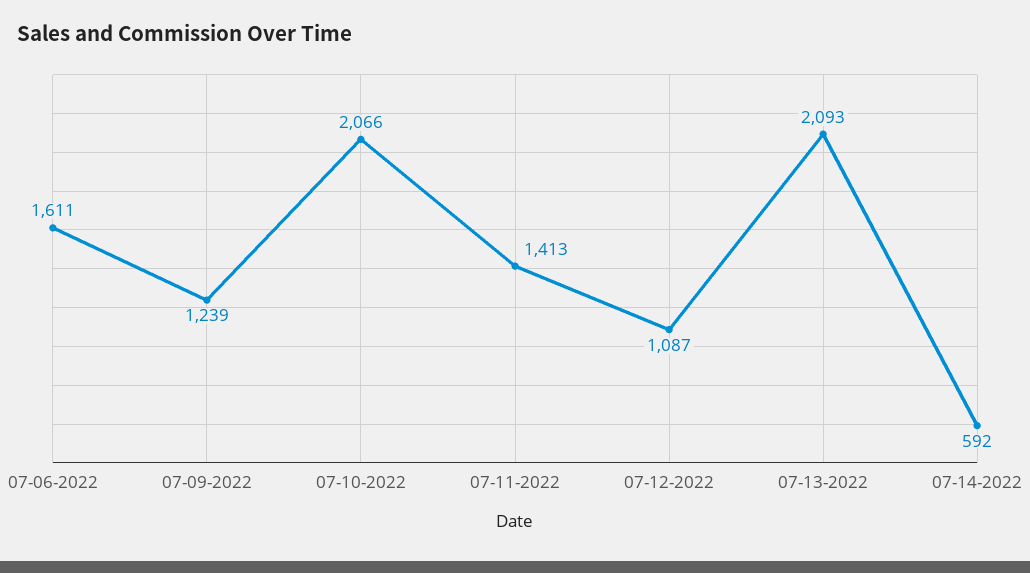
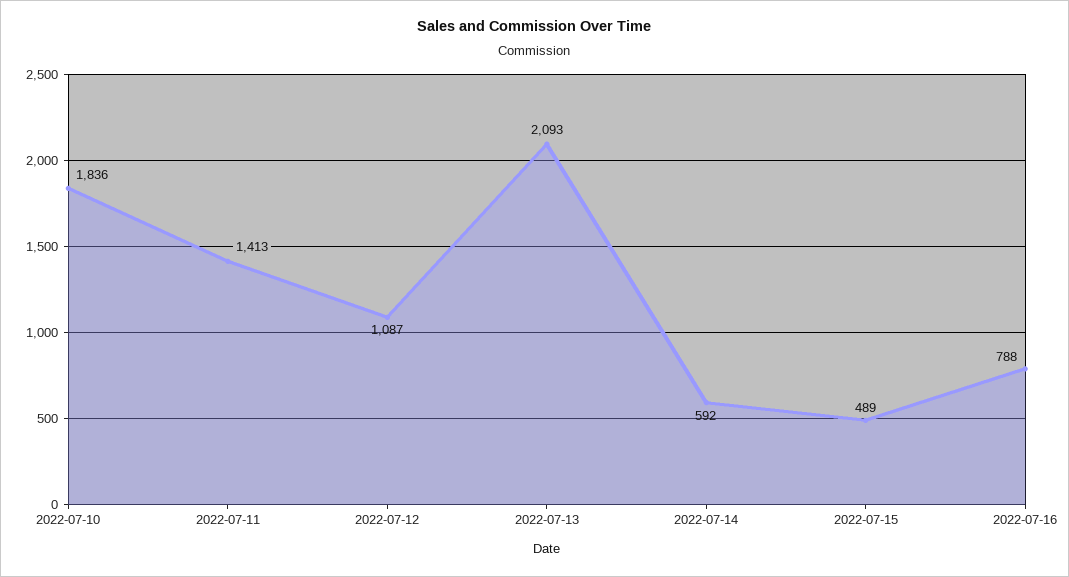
07-06-2022: 1611 -> none
07-09-2022: 1239 -> none
07-10-2022: 2066 -> 1836
2022-07-15: none -> 489
2022-07-16: none -> 788

